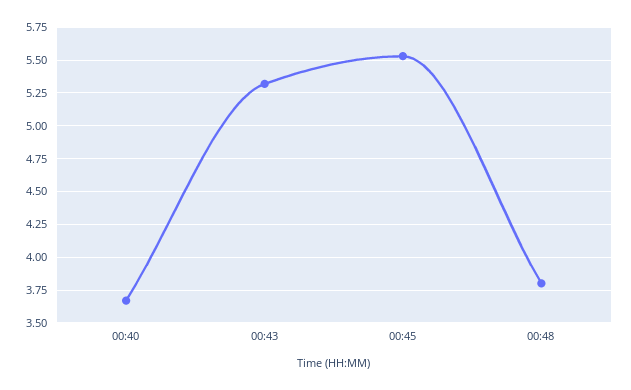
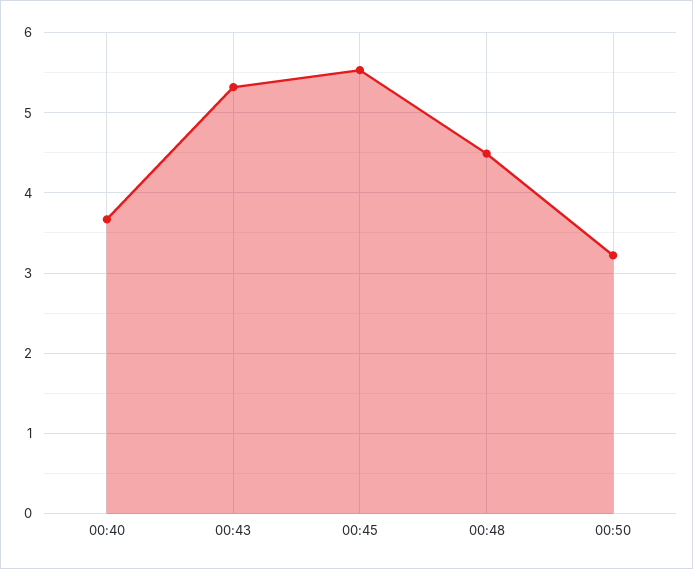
00:48: 3.8 -> 4.5
00:50: none -> 3.2

